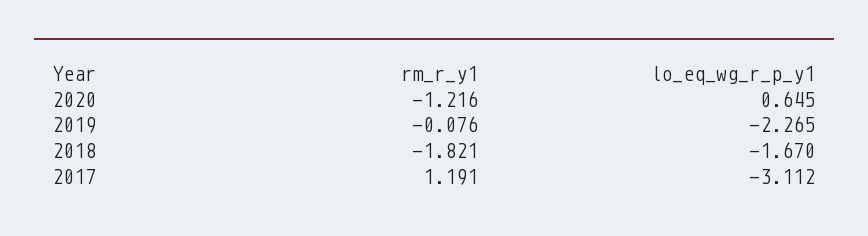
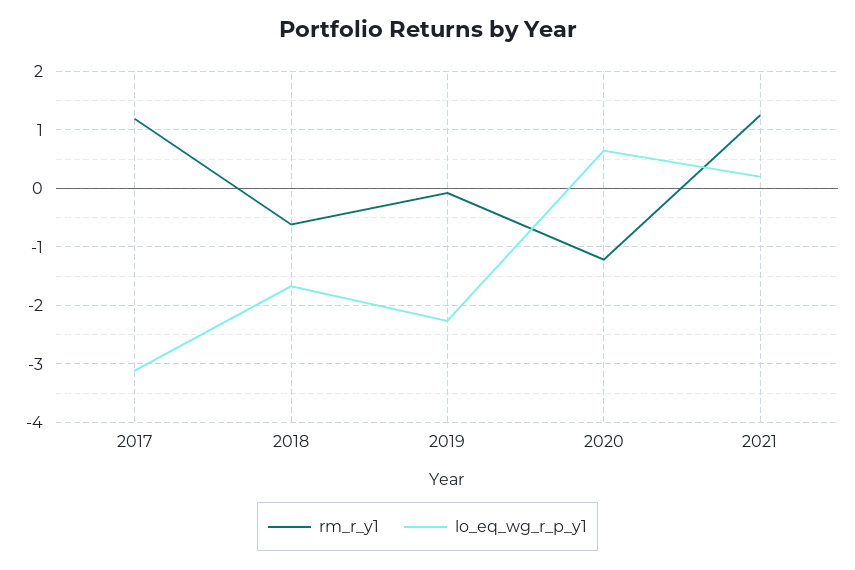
rm_r_y1, 2018: -1.821 -> -0.6
rm_r_y1, 2021: none -> 1.2
lo_eq_wg_r_p_y1, 2021: none -> 0.2

